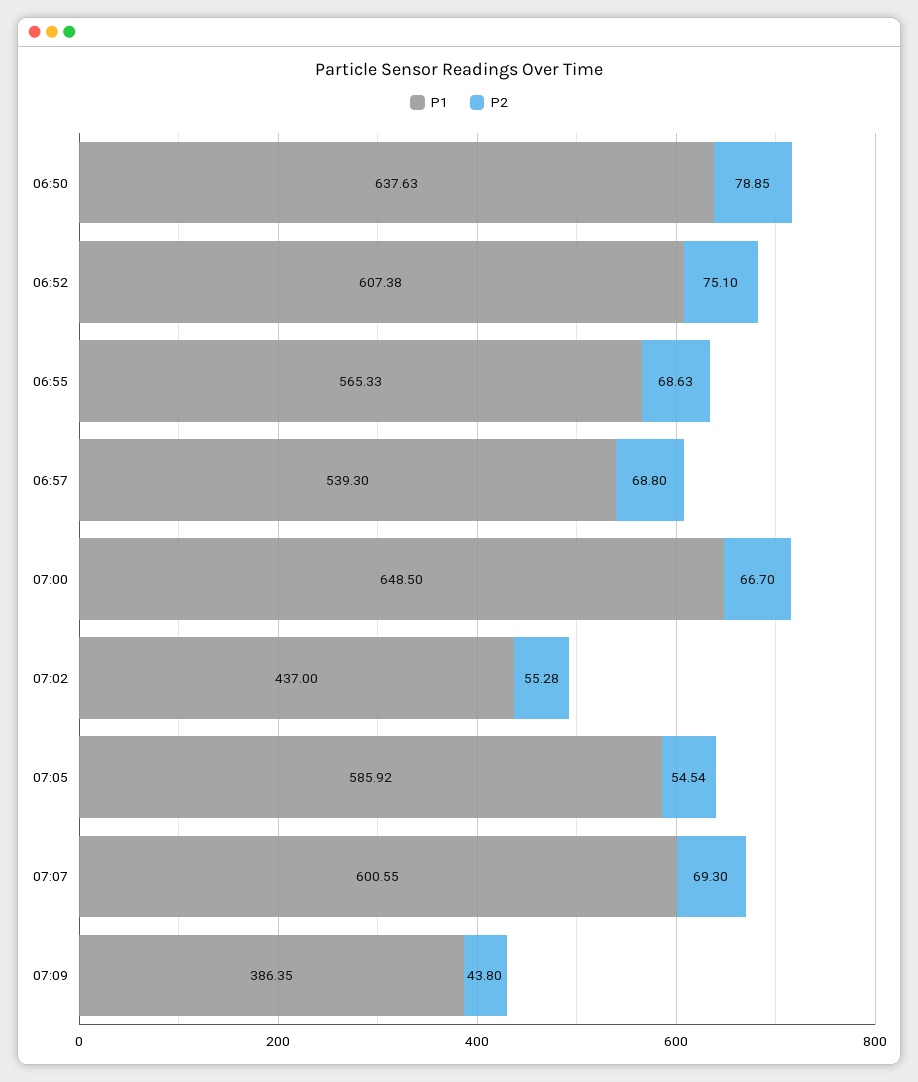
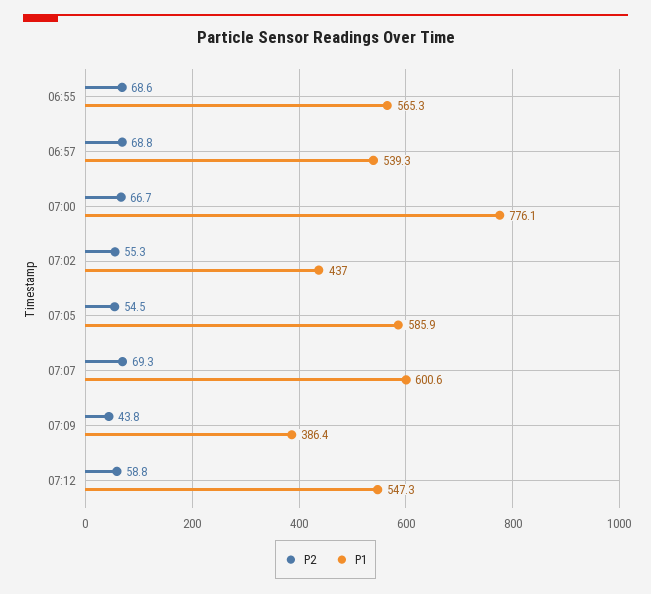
P1, 06:50: 637.63 -> none
P2, 06:50: 78.85 -> none
P1, 06:52: 607.38 -> none
P2, 06:52: 75.1 -> none
P1, 07:00: 648.5 -> 776.1
P2, 07:12: none -> 58.8
P1, 07:12: none -> 547.3

